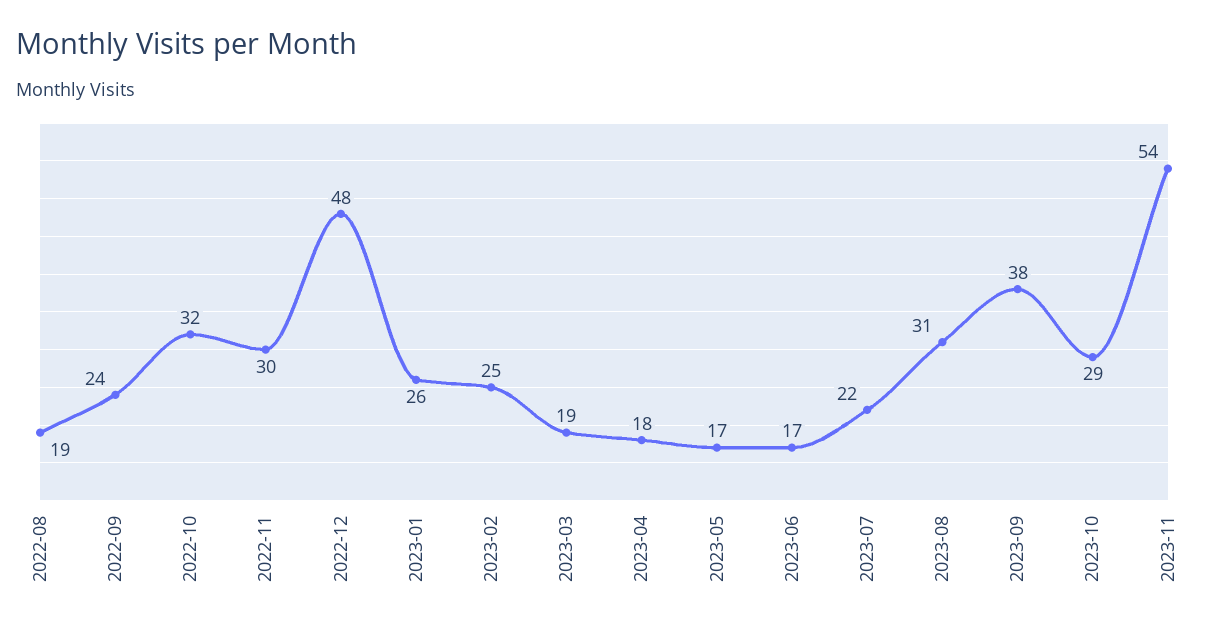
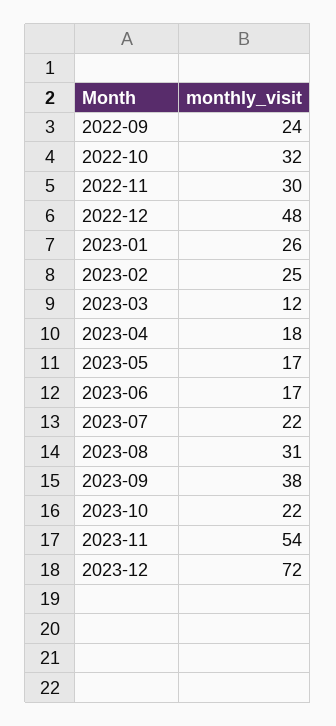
2022-08: 19 -> none
2023-03: 19 -> 12
2023-10: 29 -> 22
2023-12: none -> 72

